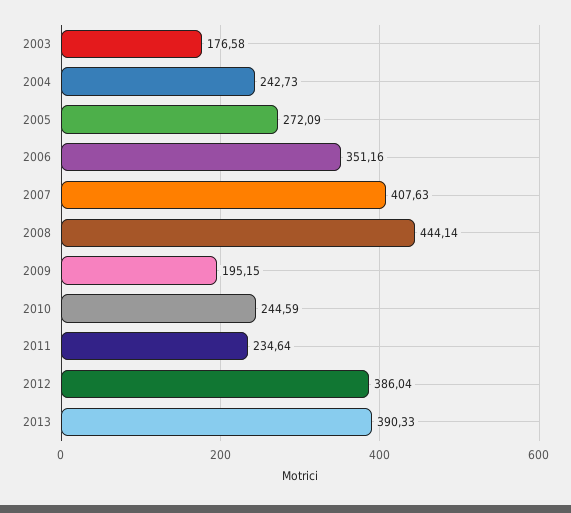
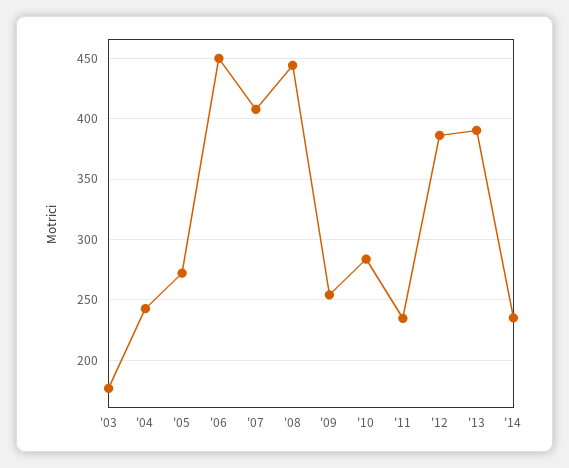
2006: 351.16 -> 450
2009: 195.15 -> 255
2010: 244.59 -> 285
'14: none -> 235

